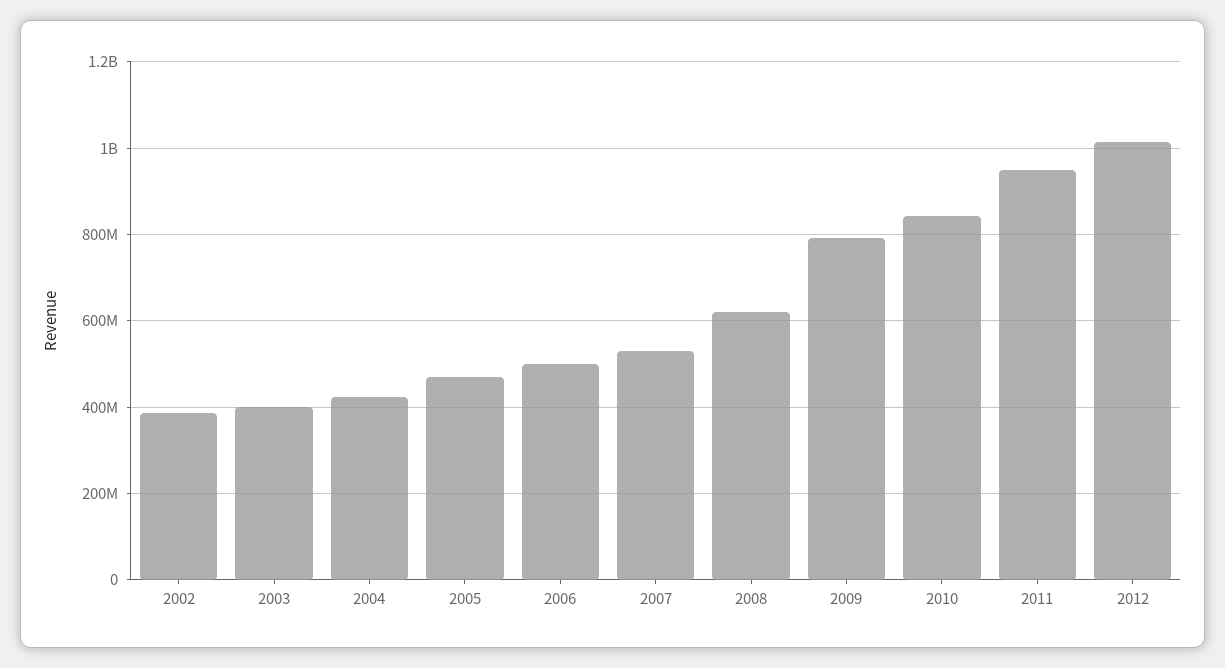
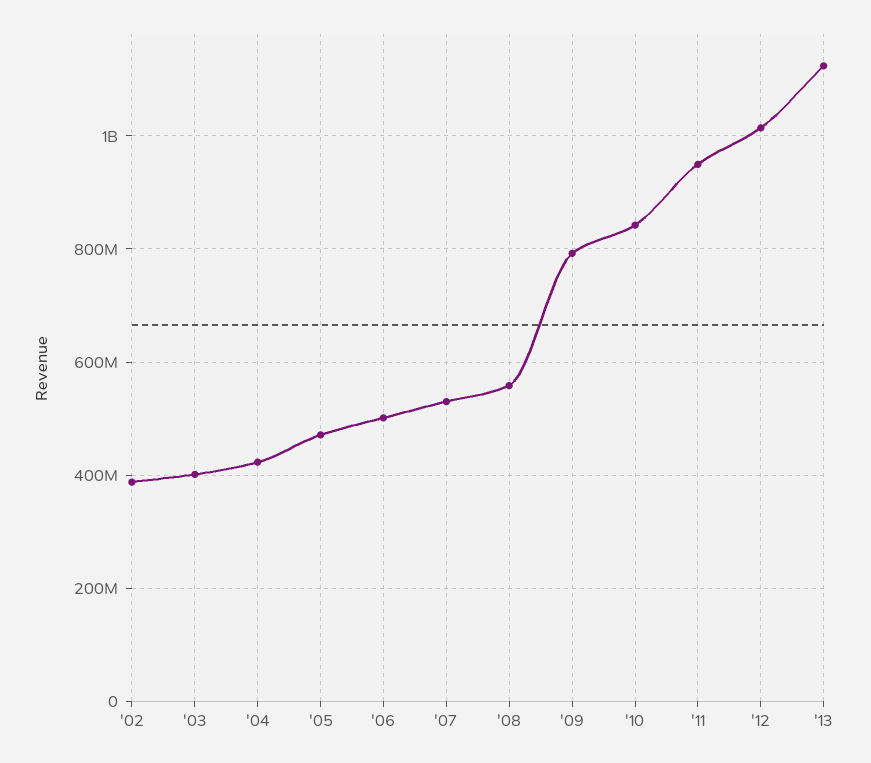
2008: 620000000 -> 560000000
'13: none -> 1120000000

